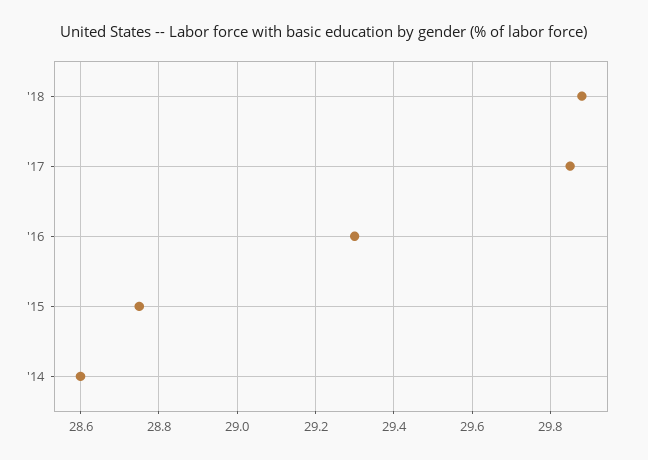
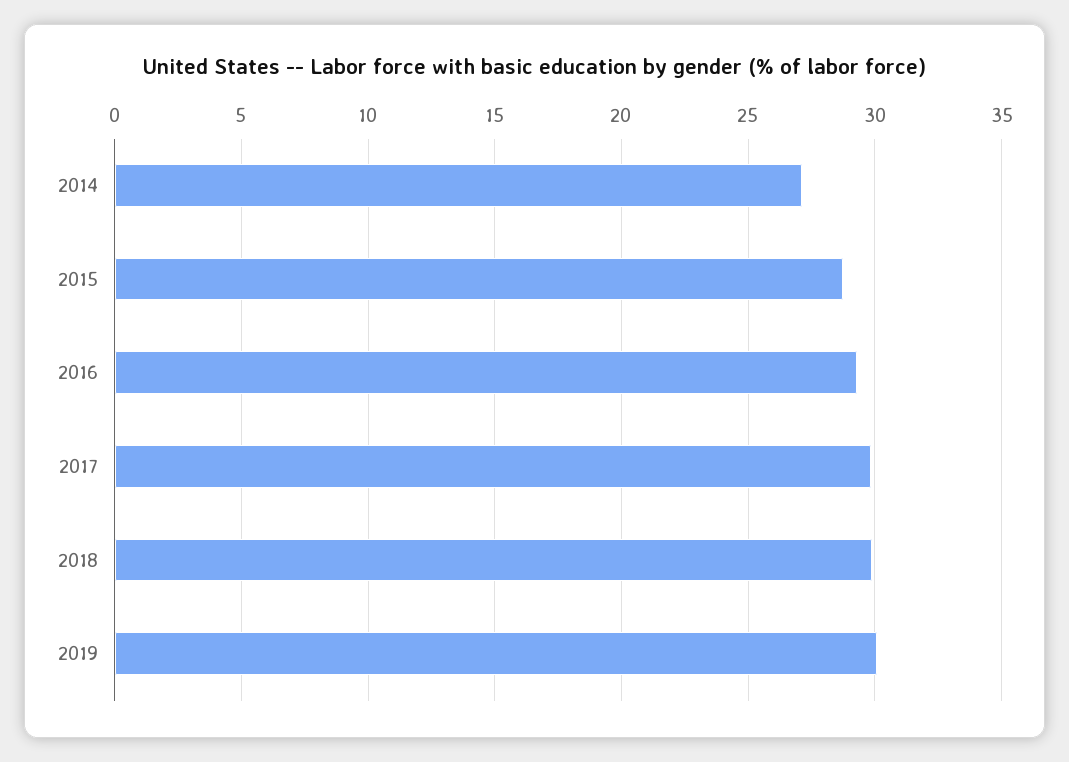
'14: 28.6 -> 27
2019: none -> 30

